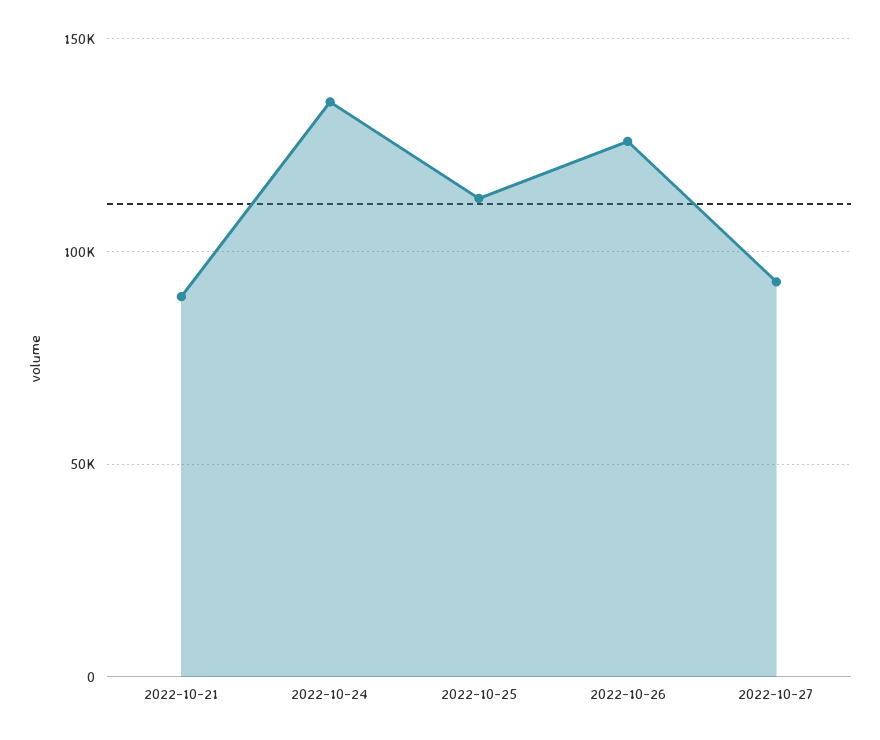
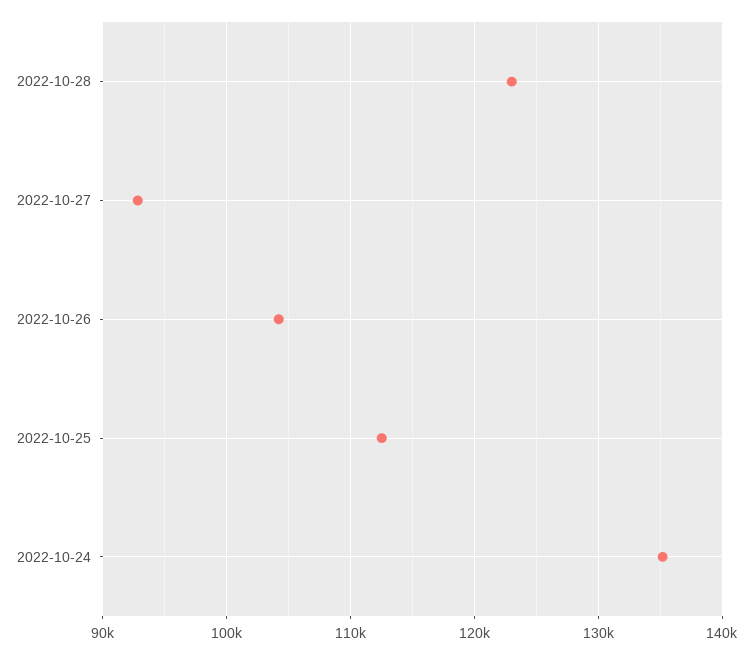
2022-10-21: 90000 -> none
2022-10-26: 125000 -> 104000
2022-10-28: none -> 123000

